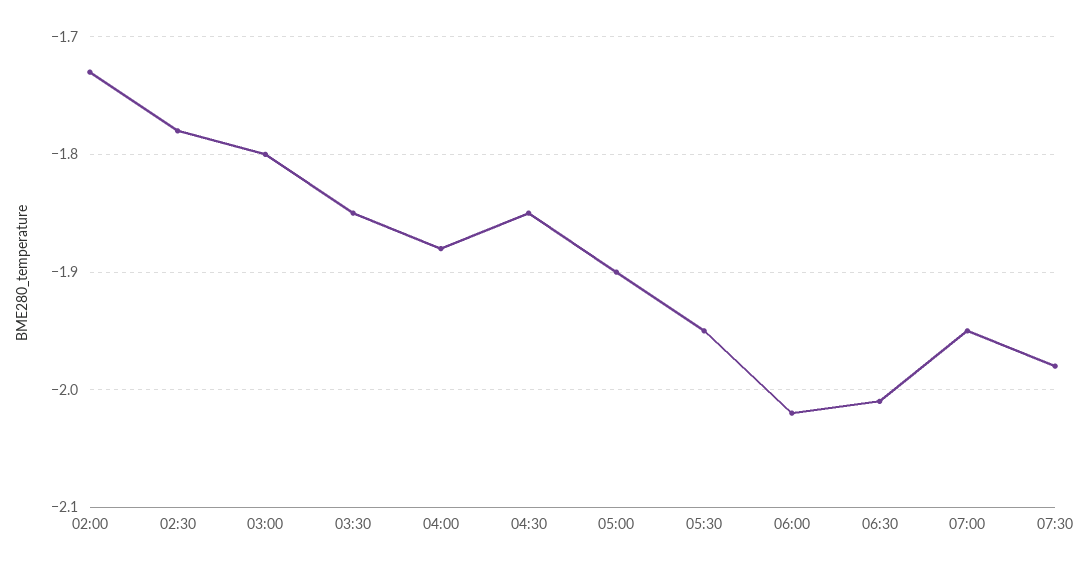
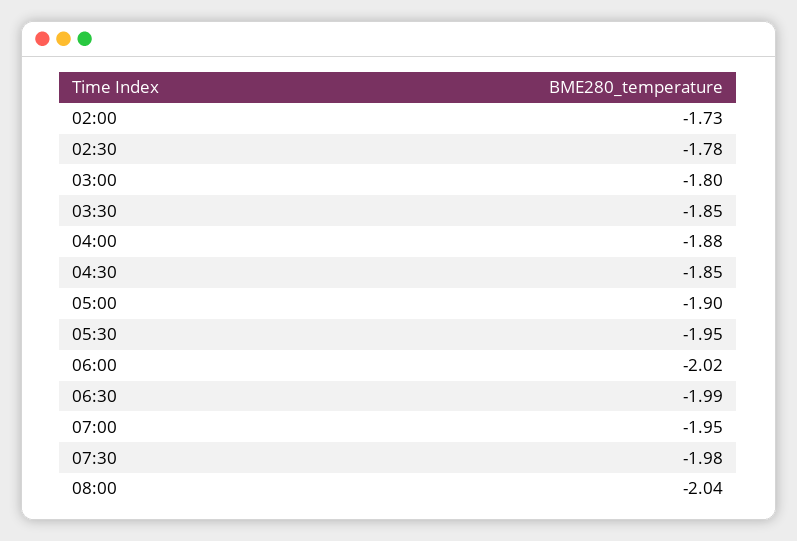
06:30: -2.01 -> -1.99
08:00: none -> -2.04

